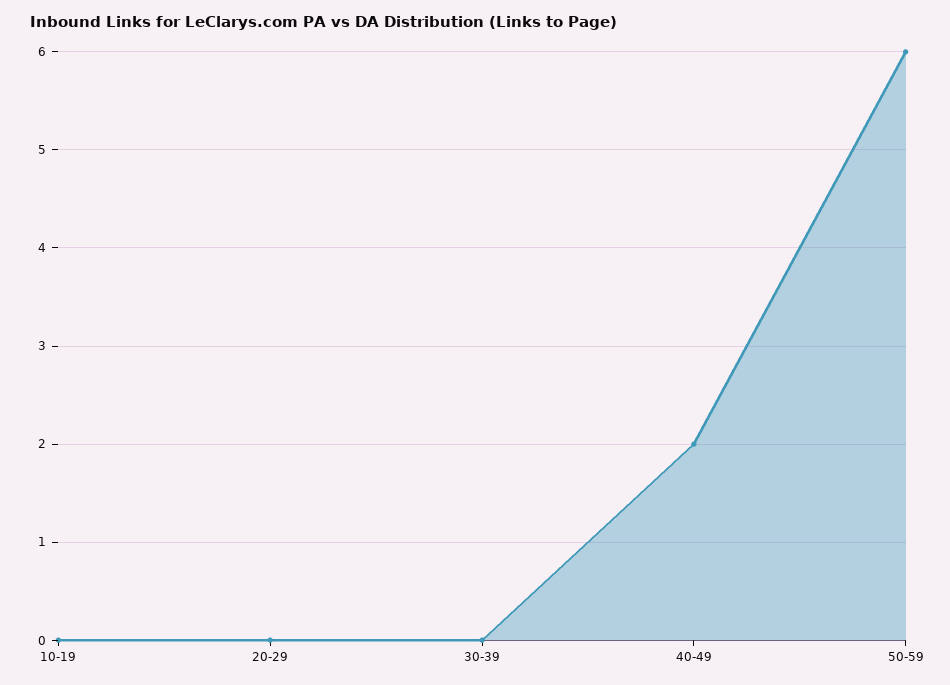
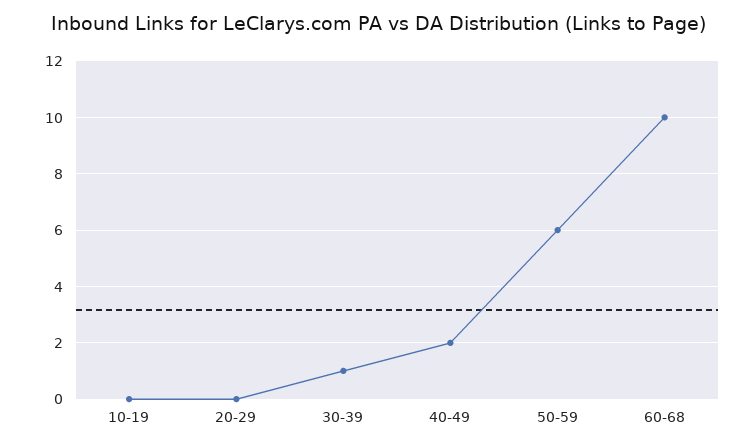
30-39: 0 -> 1
60-68: none -> 10

